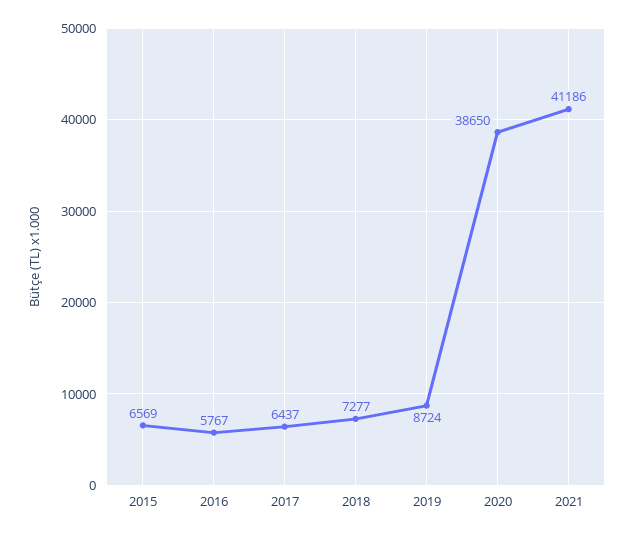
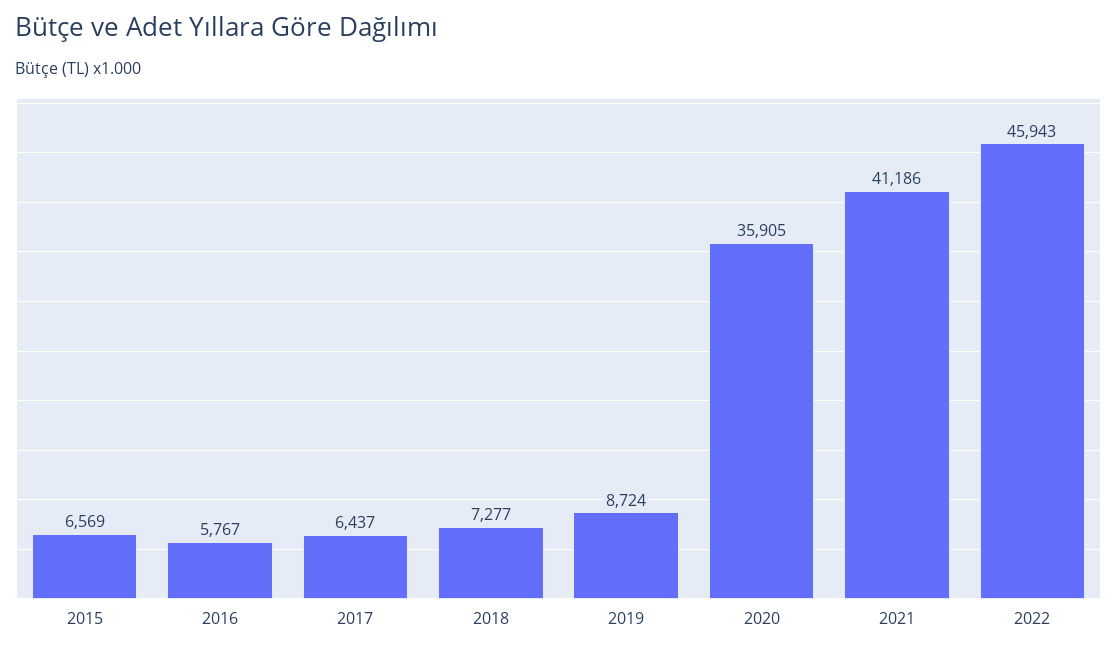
2020: 38650 -> 35905
2022: none -> 45943

